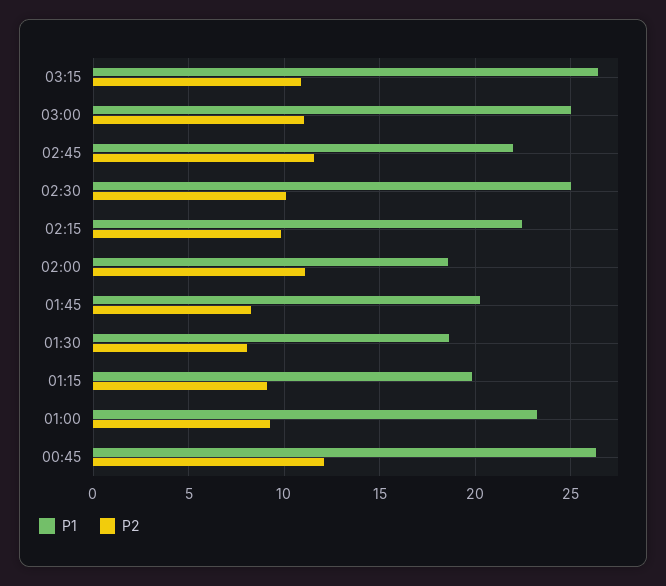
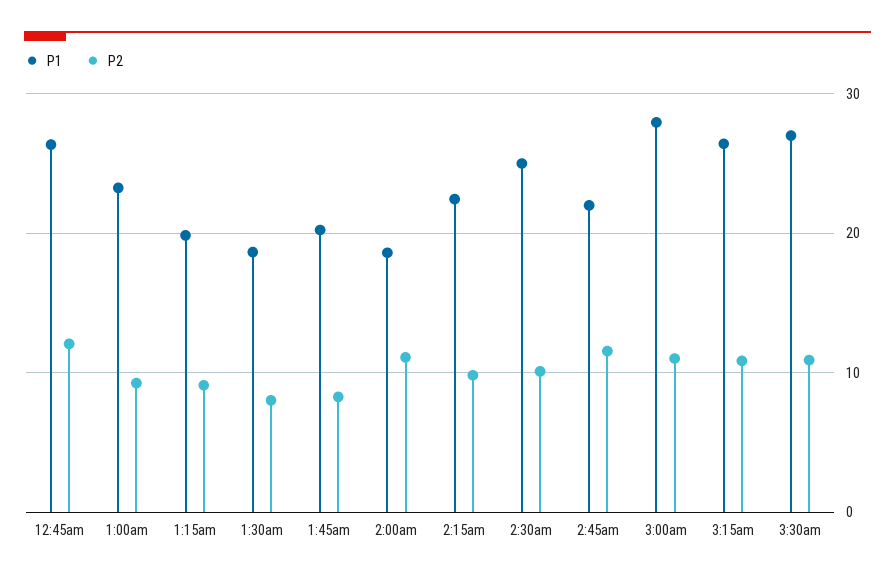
P1, 03:00: 25 -> 28
P1, 3:30am: none -> 27
P2, 3:30am: none -> 11

